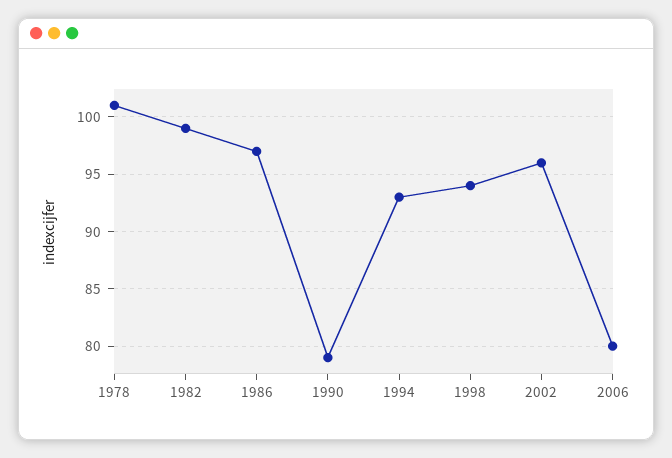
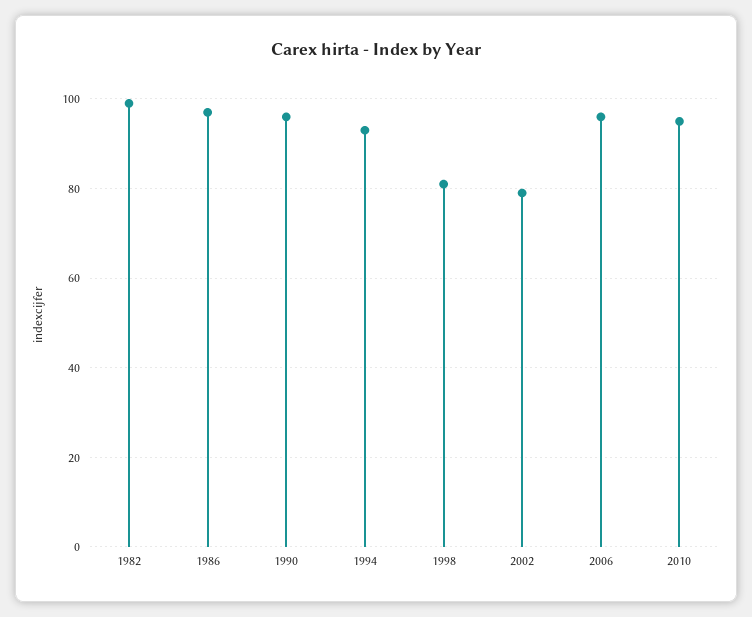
1978: 101 -> none
1990: 79 -> 95
1998: 94 -> 80
2002: 96 -> 80
2006: 80 -> 95
2010: none -> 95

